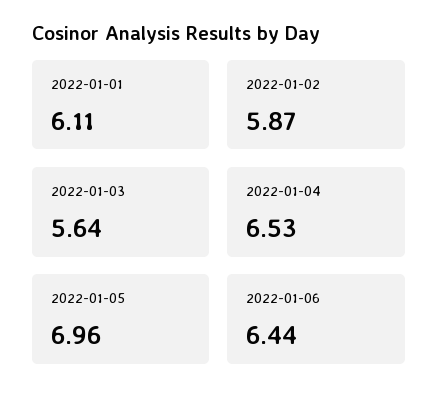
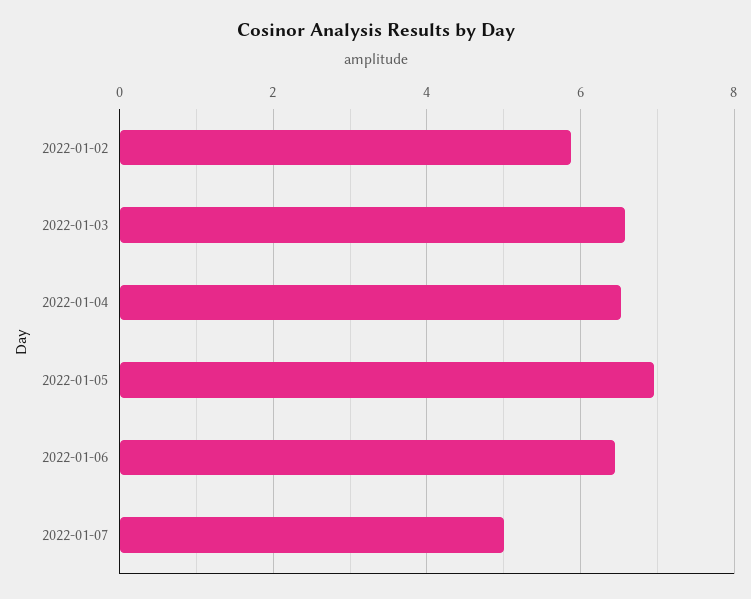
2022-01-01: 6.11 -> none
2022-01-03: 5.64 -> 6.6
2022-01-07: none -> 5

